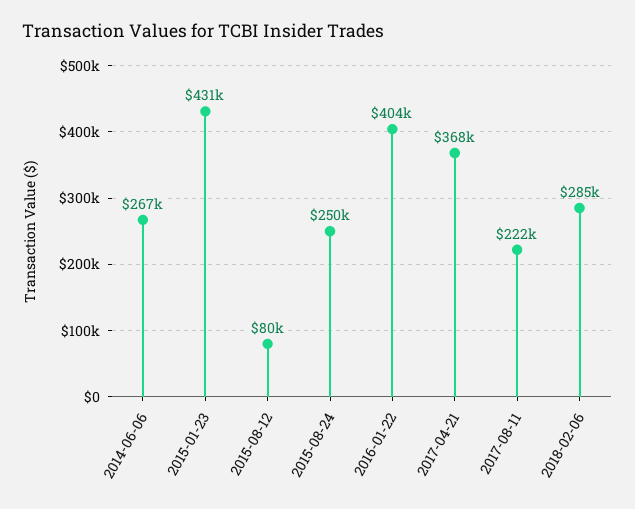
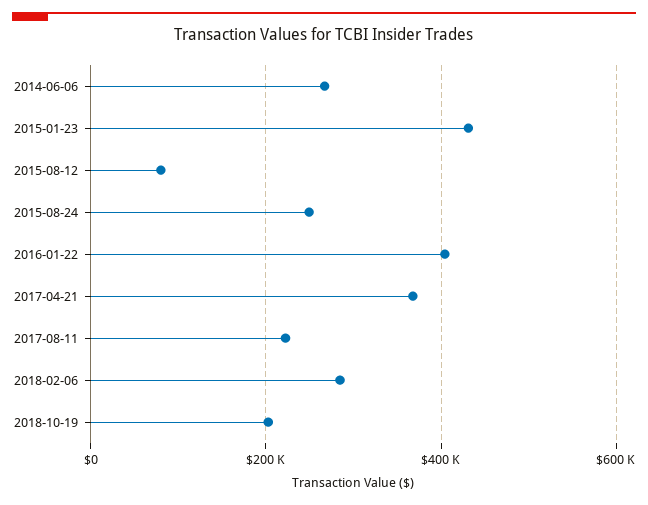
2018-10-19: none -> 200000

